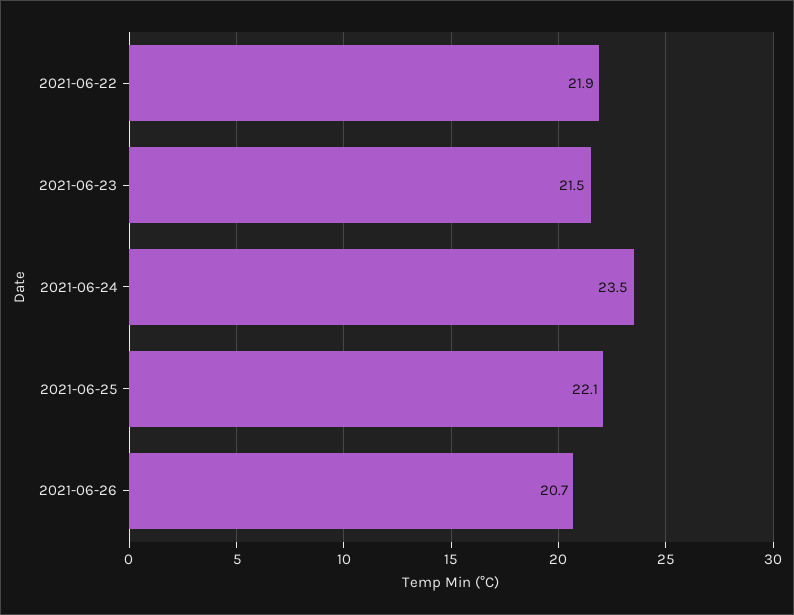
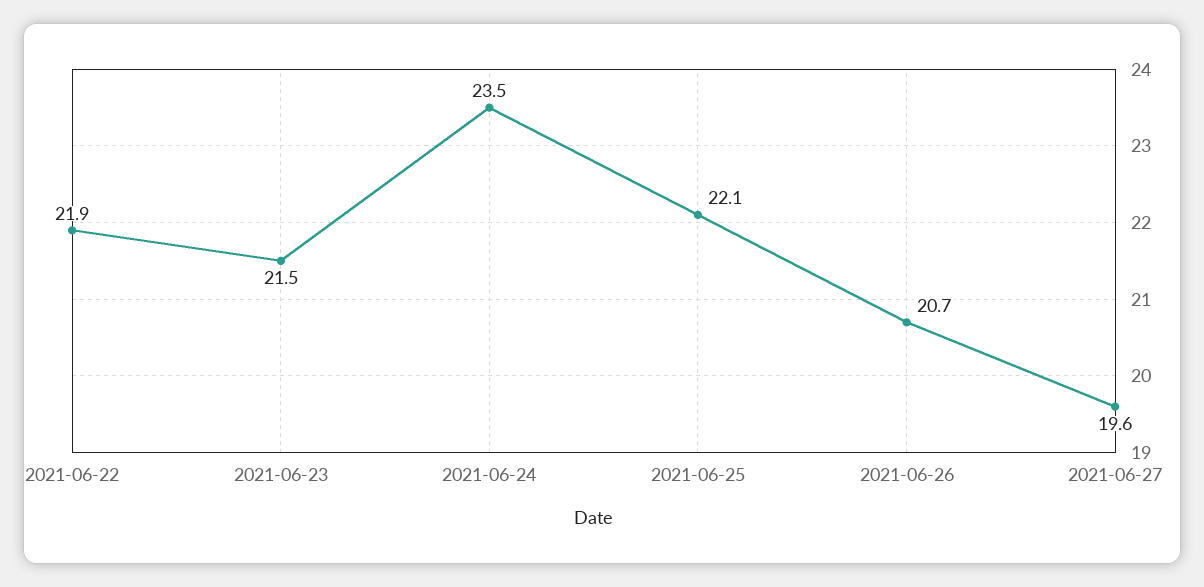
2021-06-27: none -> 19.6

